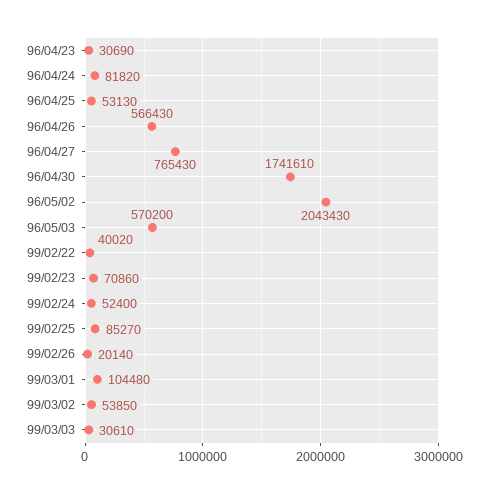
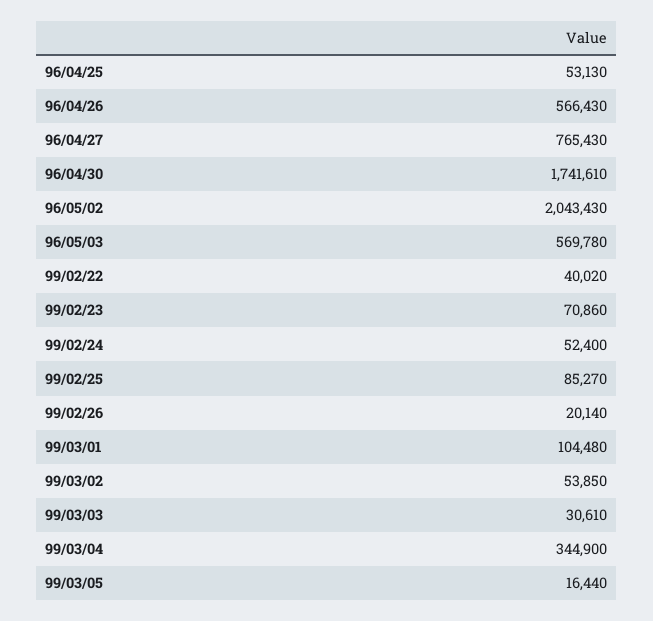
96/04/23: 30690 -> none
96/04/24: 81820 -> none
96/05/03: 570200 -> 569780
99/03/04: none -> 344900
99/03/05: none -> 16440

